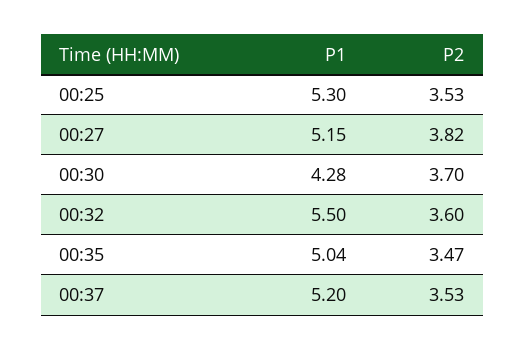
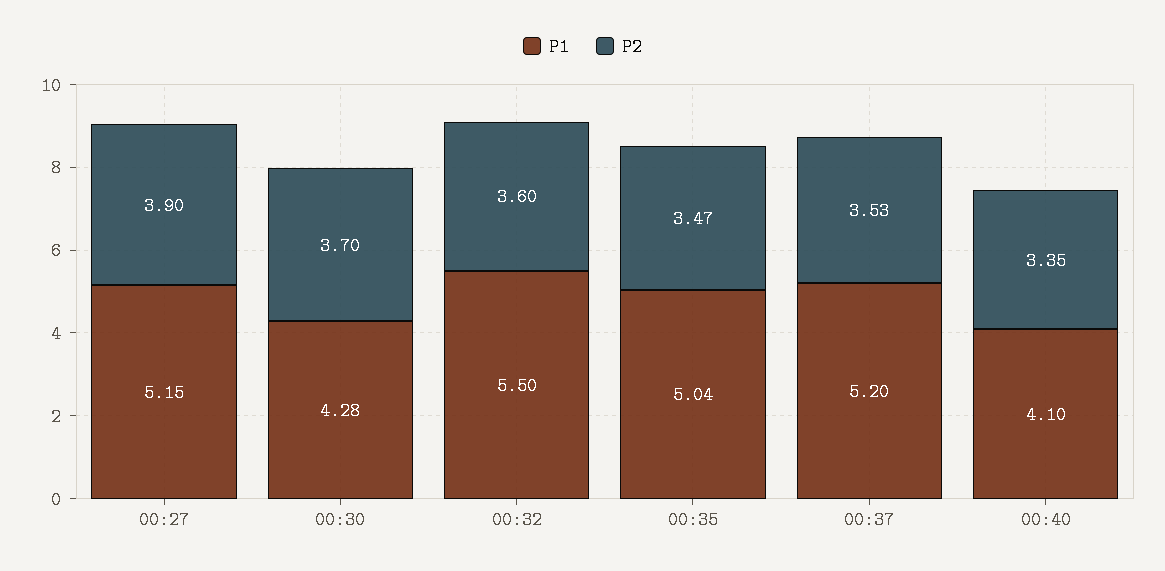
P1, 00:25: 5.3 -> none
P2, 00:25: 3.53 -> none
P2, 00:27: 3.82 -> 3.9
P1, 00:40: none -> 4.1
P2, 00:40: none -> 3.35

